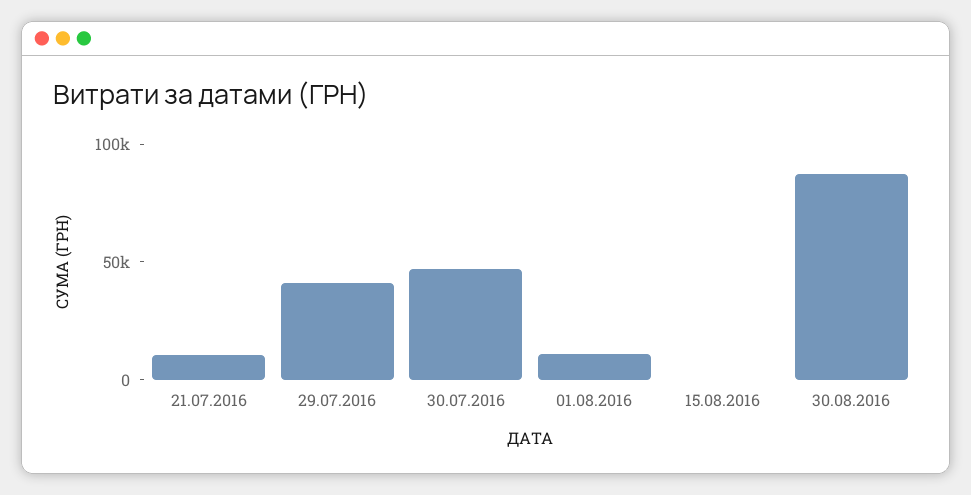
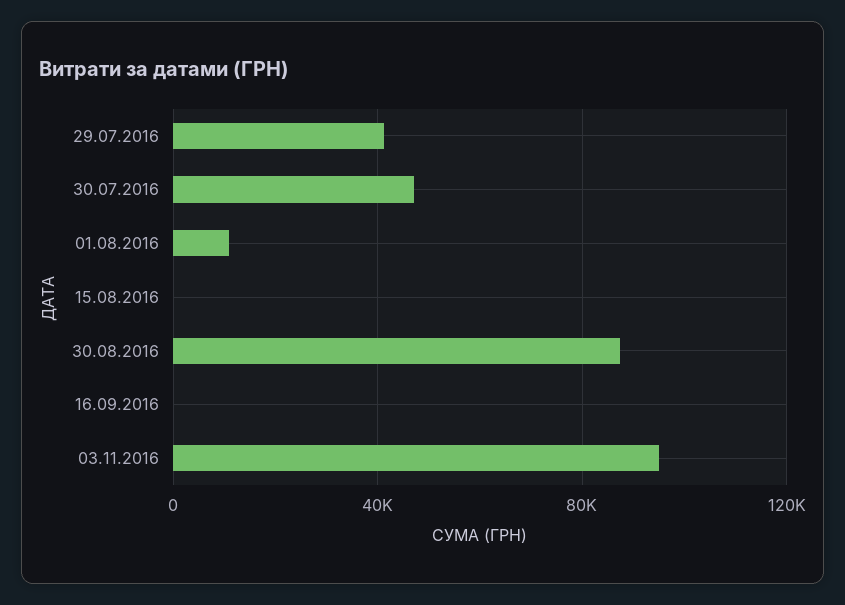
21.07.2016: 10000 -> none
16.09.2016: none -> 0
03.11.2016: none -> 95000

